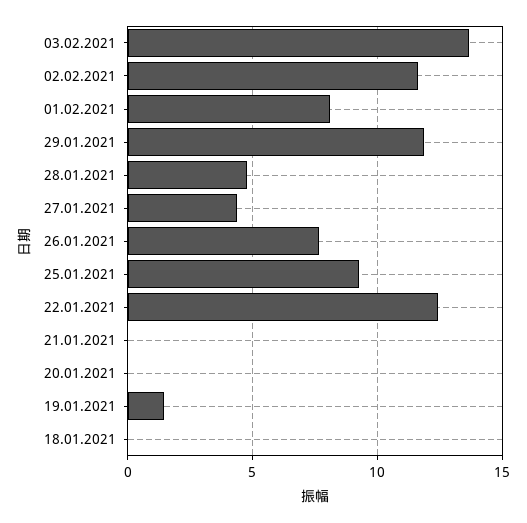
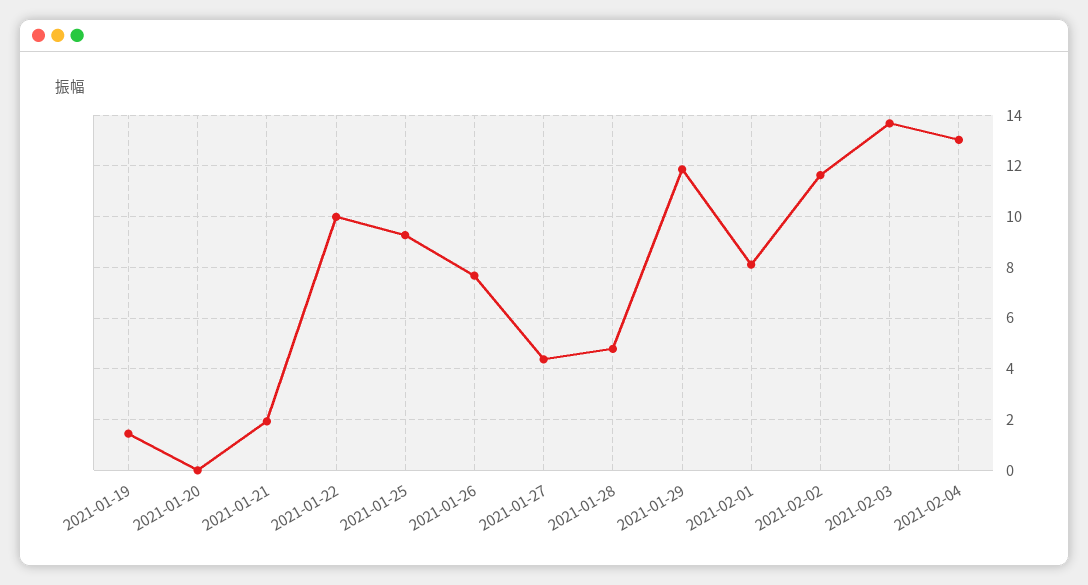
22.01.2021: 12.5 -> 10
21.01.2021: 0 -> 2
18.01.2021: 0 -> none
2021-02-04: none -> 13

